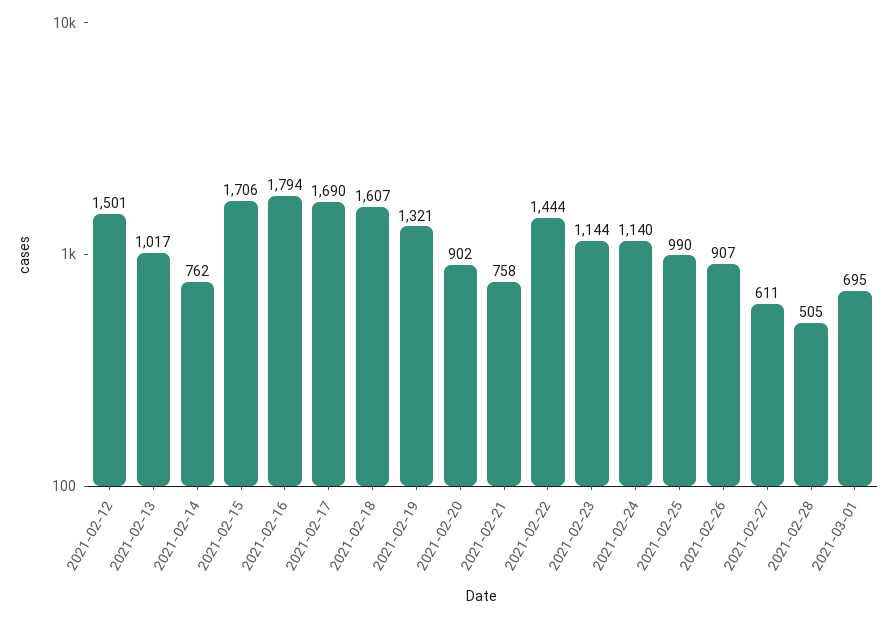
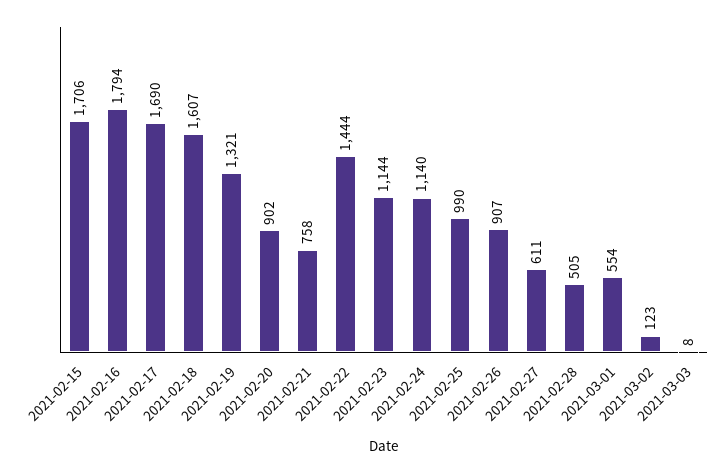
2021-02-12: 1501 -> none
2021-02-13: 1017 -> none
2021-02-14: 762 -> none
2021-03-01: 695 -> 554
2021-03-02: none -> 123
2021-03-03: none -> 8

